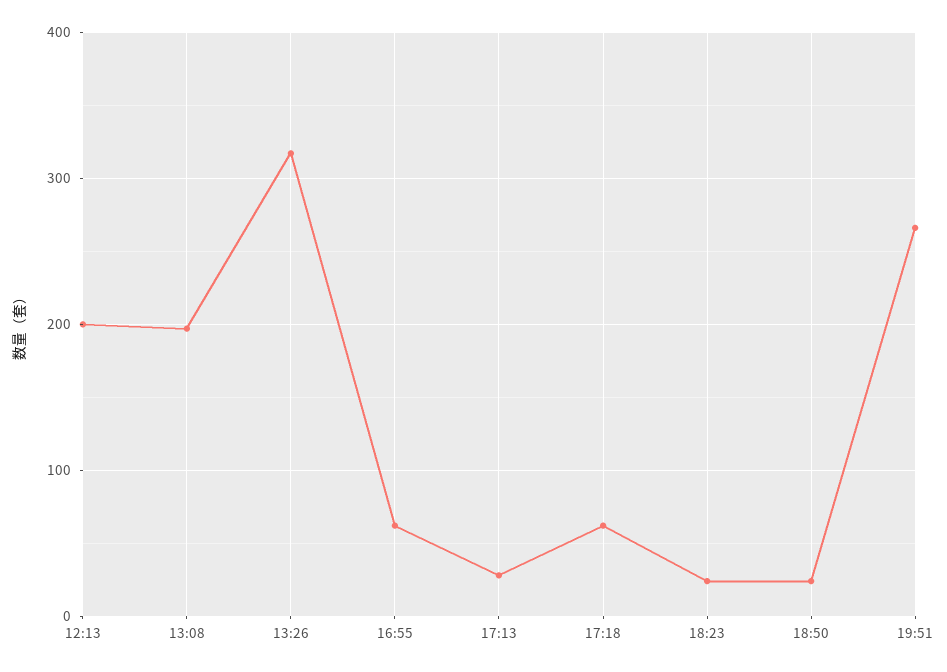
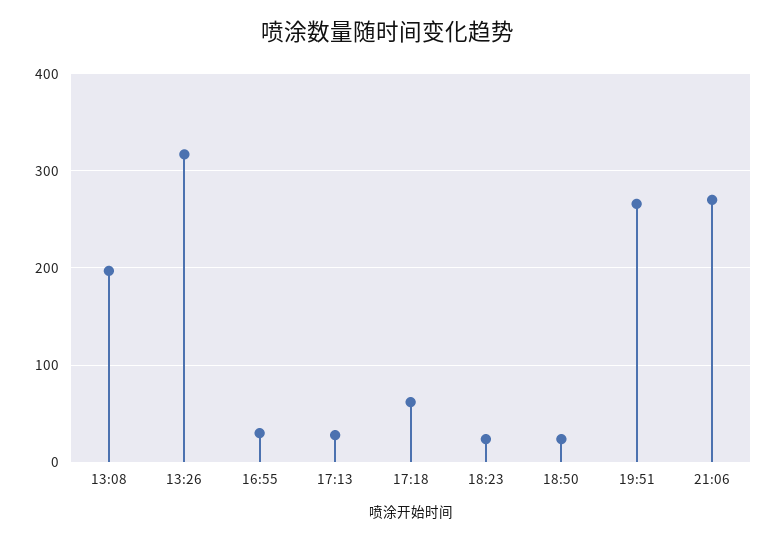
12:13: 200 -> none
16:55: 60 -> 30
21:06: none -> 270

